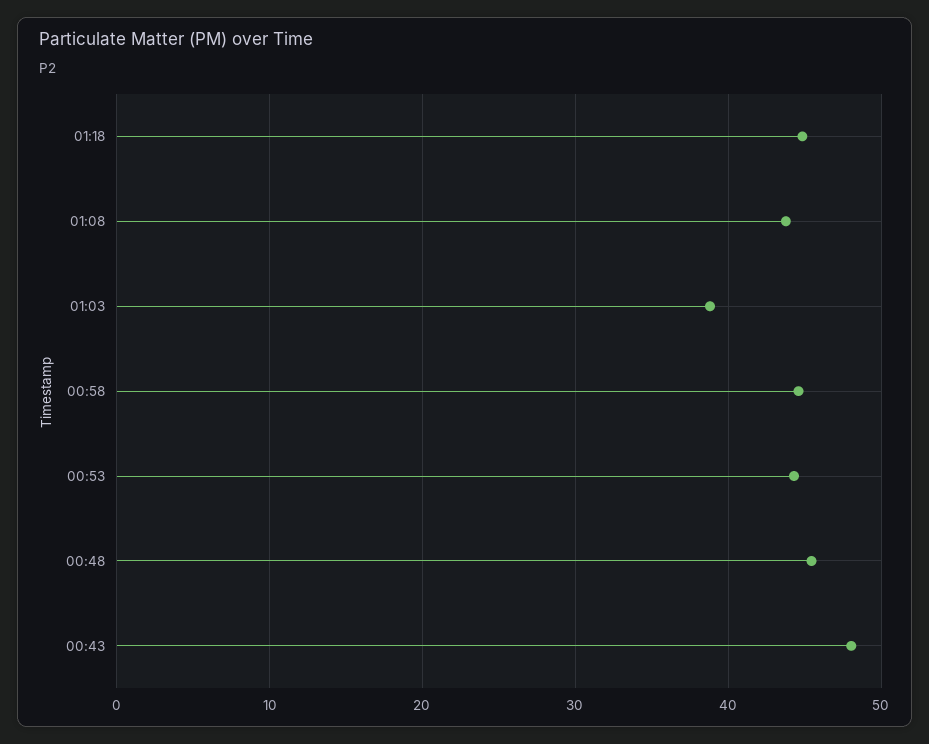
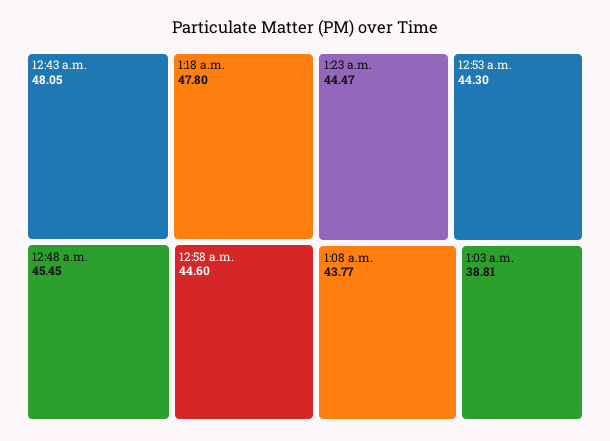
01:18: 45 -> 47.8
1:23 a.m.: none -> 44.47

